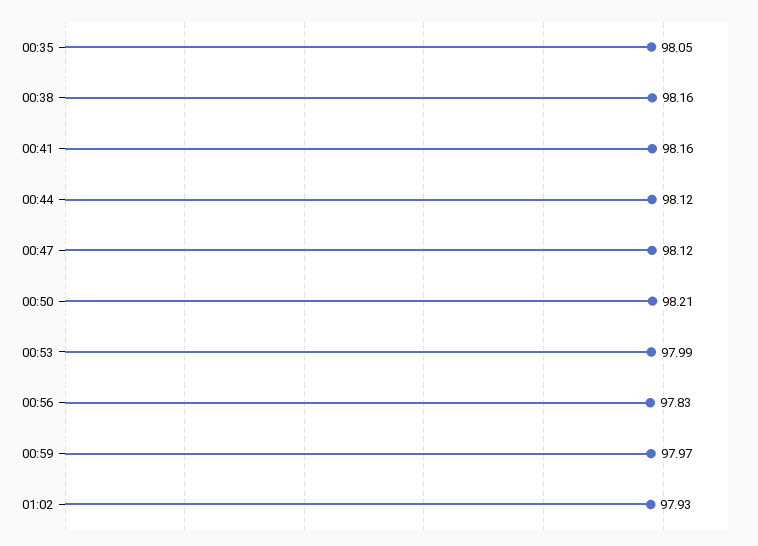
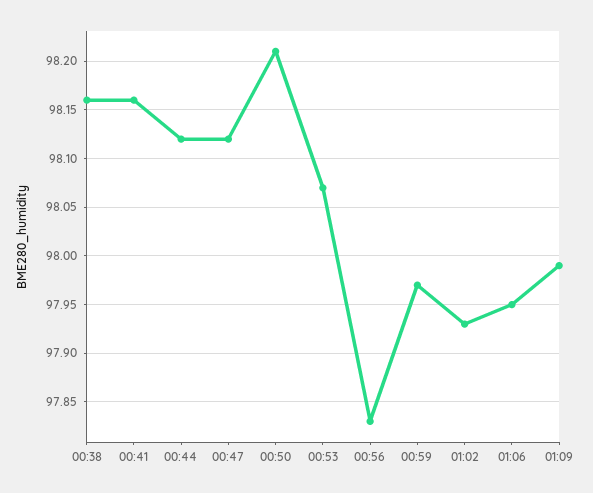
00:35: 98.05 -> none
00:53: 97.99 -> 98.07
01:06: none -> 97.95
01:09: none -> 97.99

